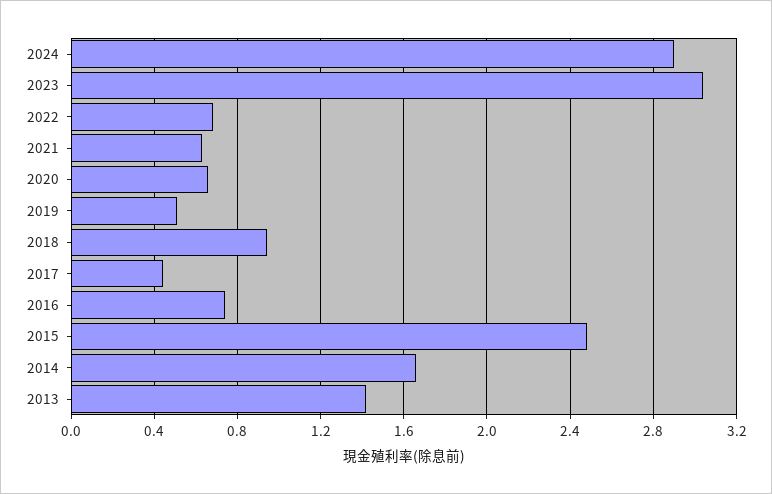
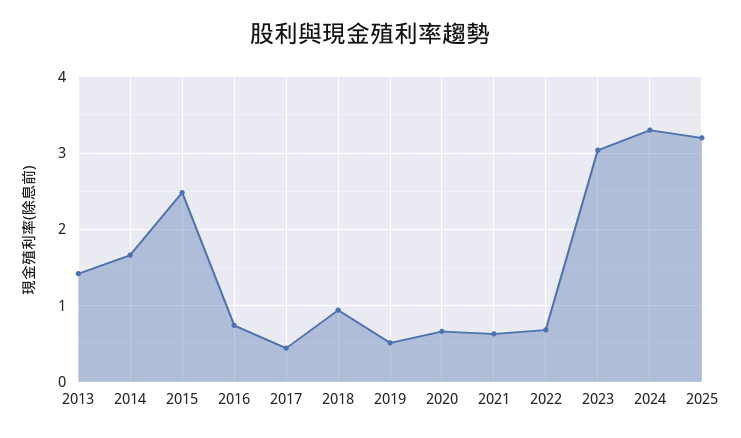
2024: 2.9 -> 3.3
2025: none -> 3.2

